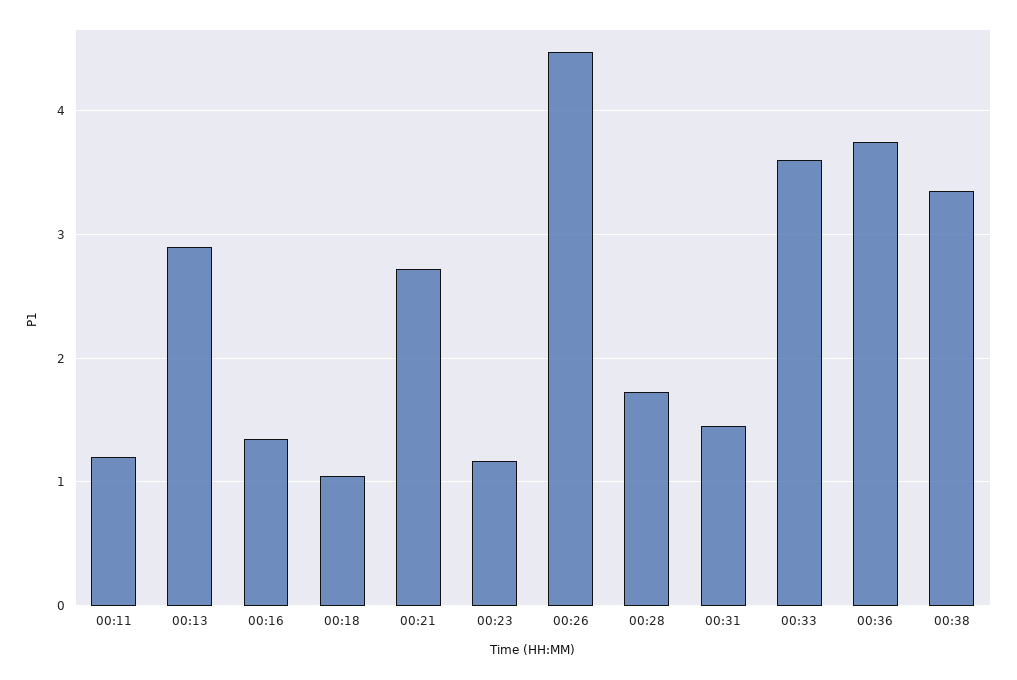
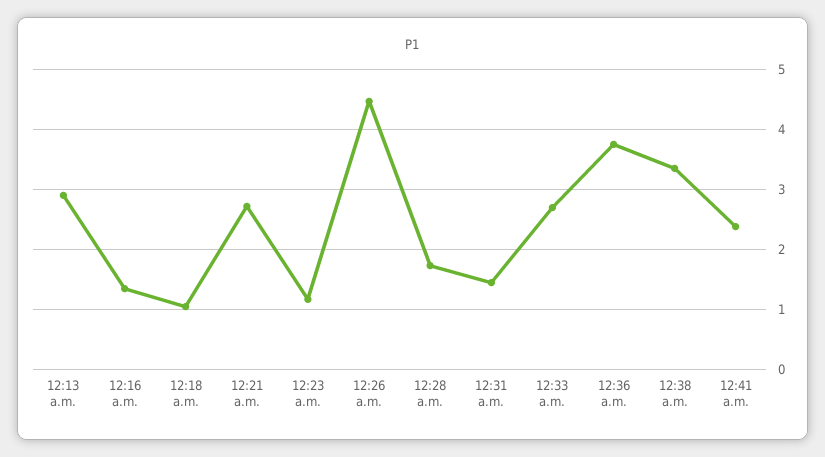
00:11: 1.2 -> none
00:33: 3.6 -> 2.7
12:41 a.m.: none -> 2.4

